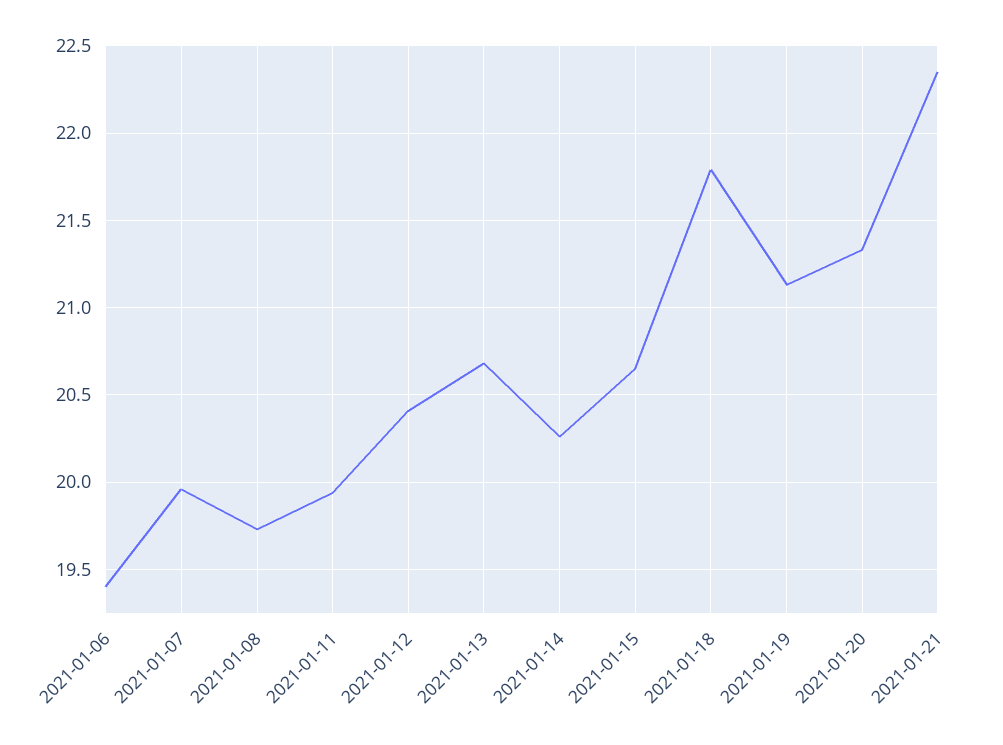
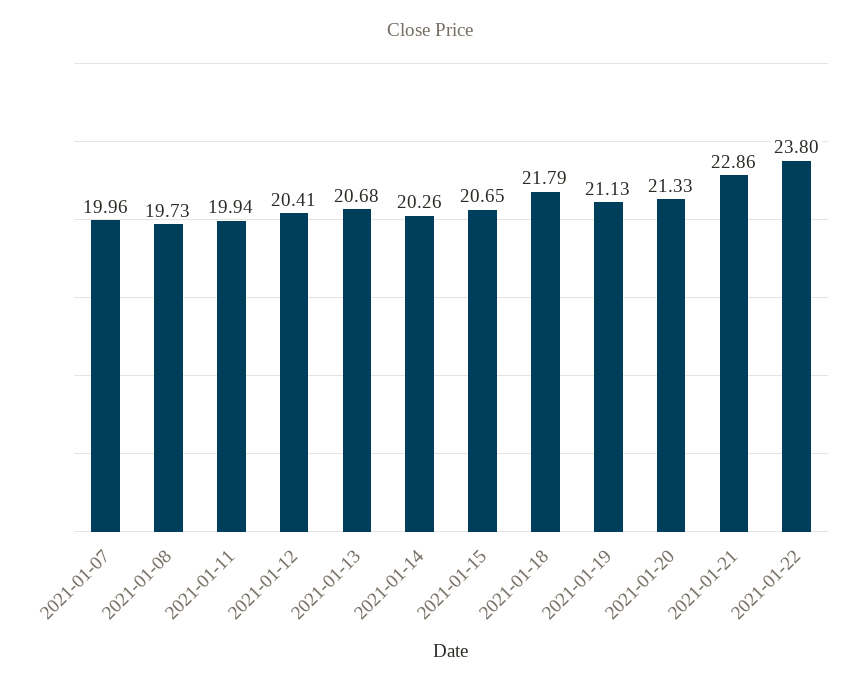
2021-01-06: 19.4 -> none
2021-01-21: 22.35 -> 22.86
2021-01-22: none -> 23.8

